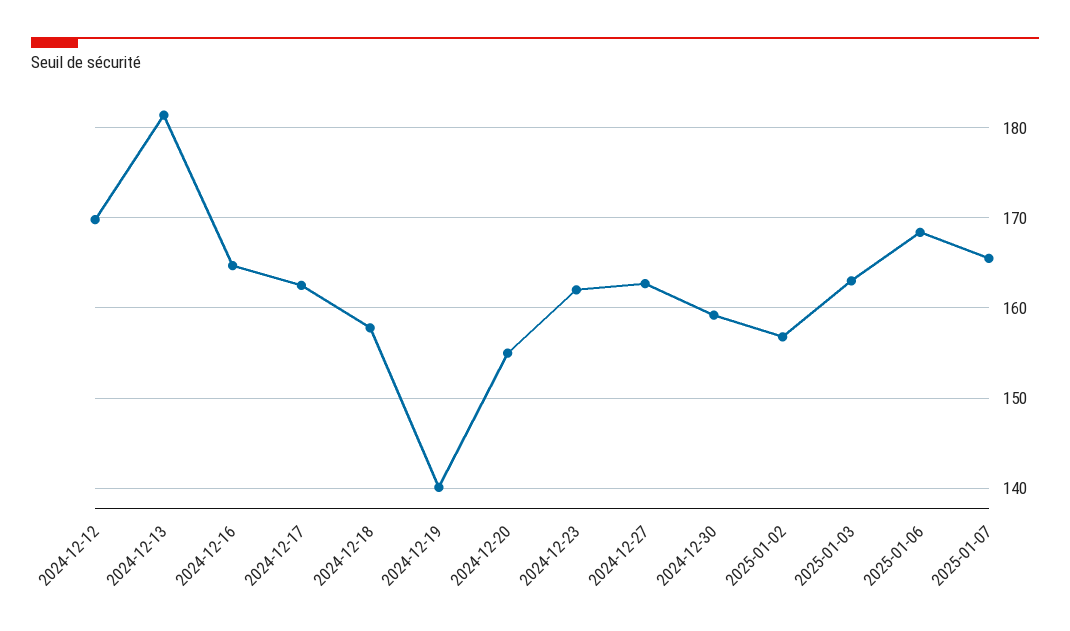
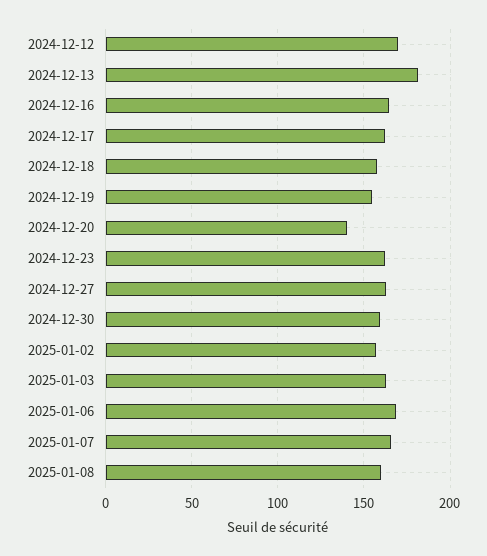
2024-12-19: 140 -> 155
2024-12-20: 155 -> 140
2025-01-08: none -> 160

